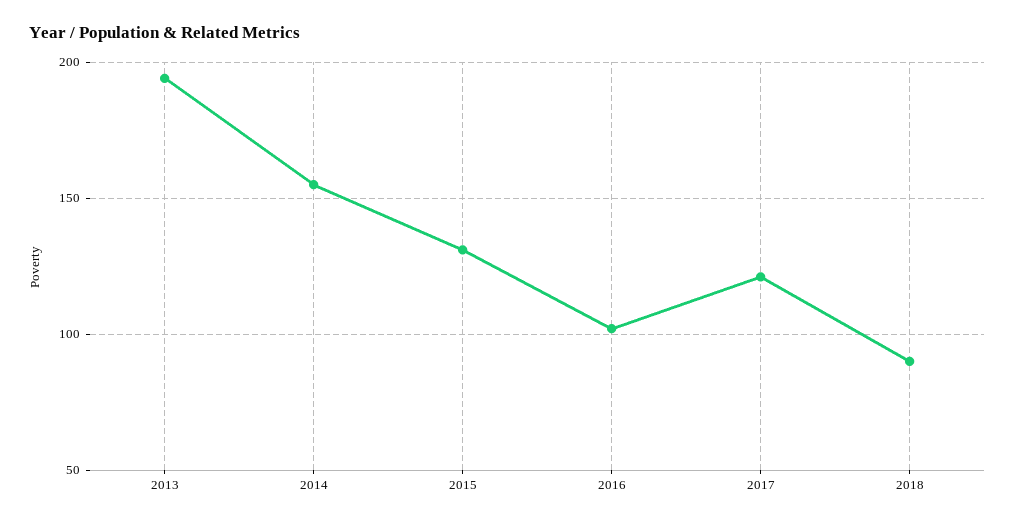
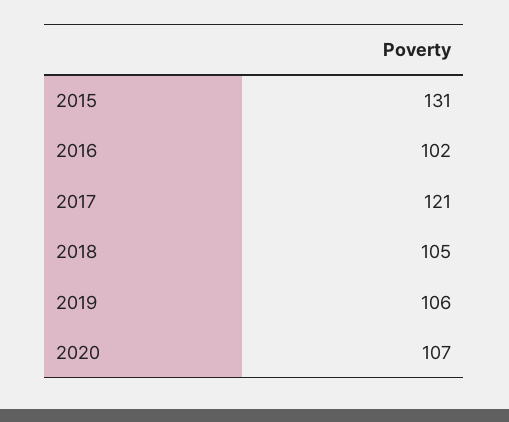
2013: 195 -> none
2014: 155 -> none
2018: 90 -> 105
2019: none -> 106
2020: none -> 107

